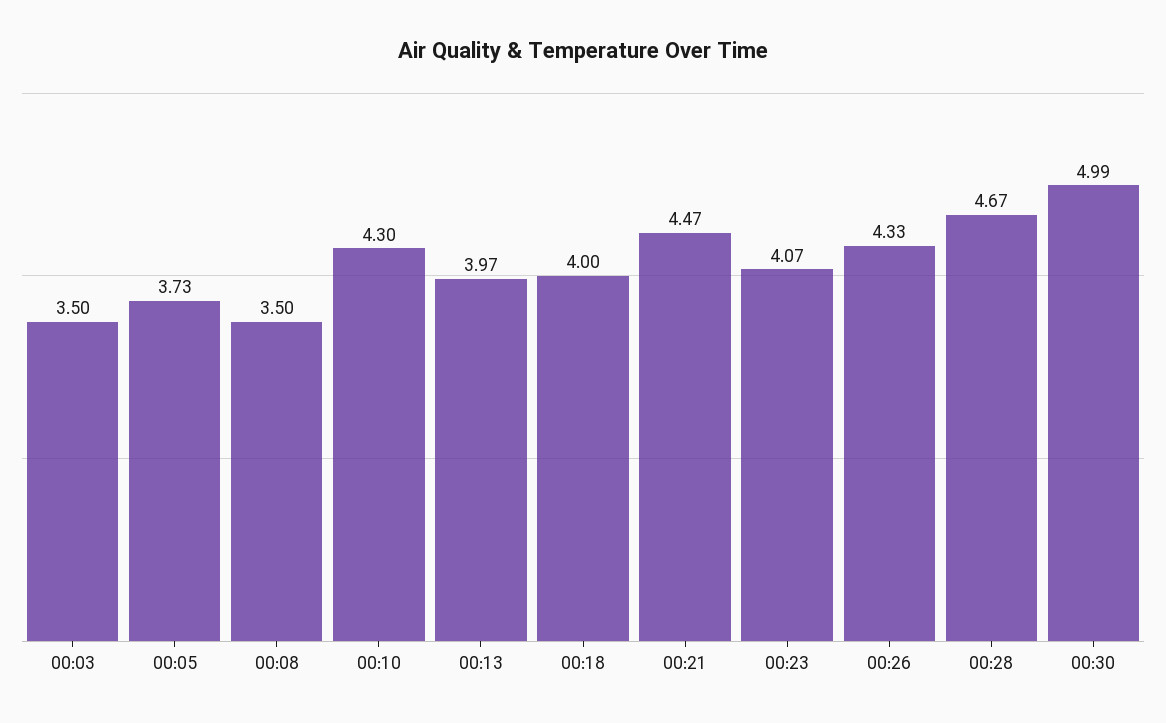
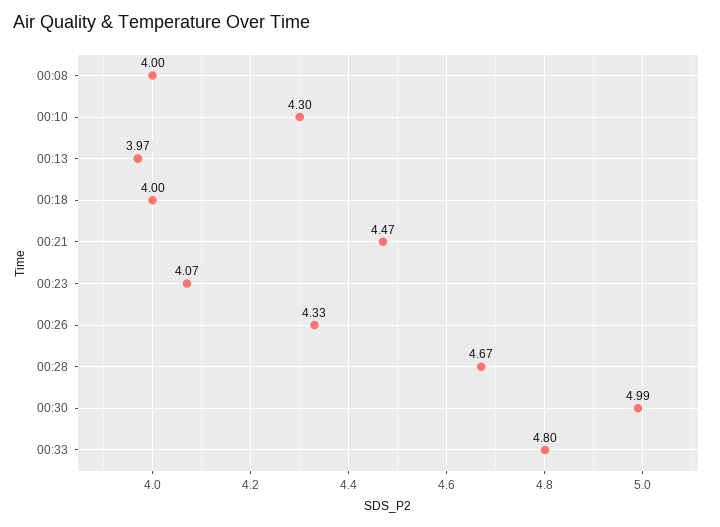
00:03: 3.5 -> none
00:05: 3.73 -> none
00:08: 3.5 -> 4
00:33: none -> 4.8

